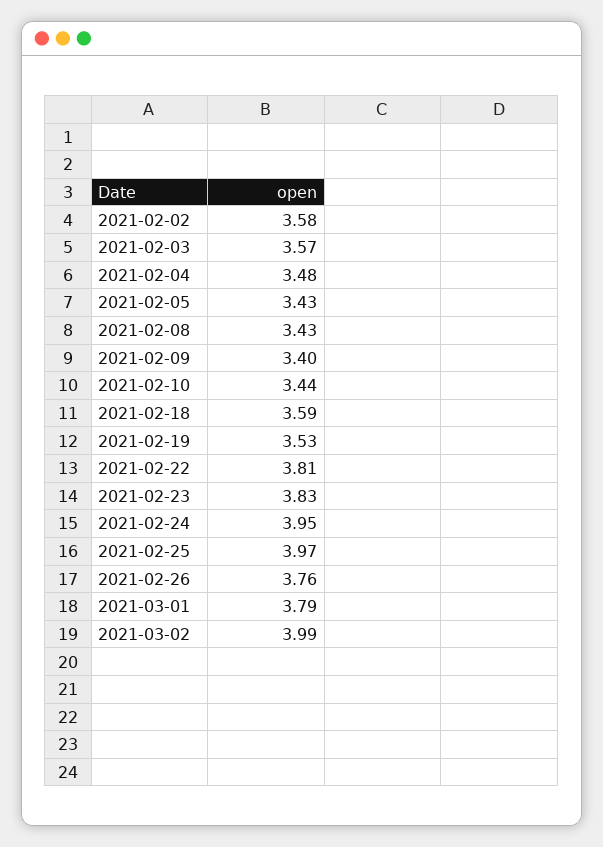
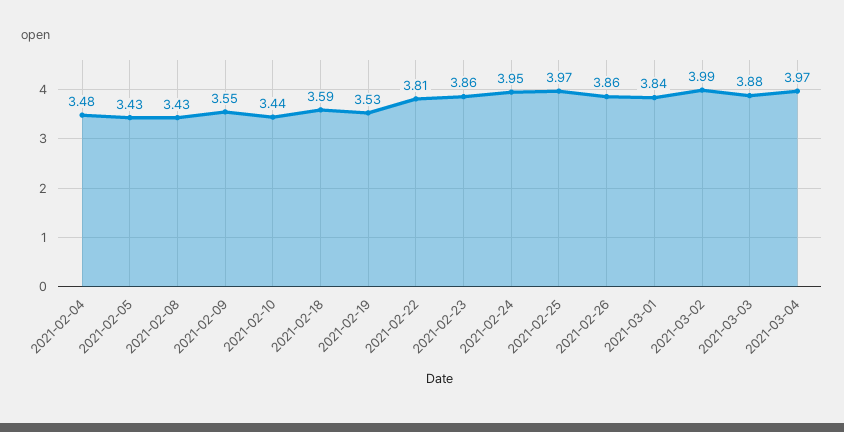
2021-02-02: 3.58 -> none
2021-02-03: 3.57 -> none
2021-02-09: 3.4 -> 3.55
2021-02-23: 3.83 -> 3.86
2021-02-26: 3.76 -> 3.86
2021-03-01: 3.79 -> 3.84
2021-03-03: none -> 3.88
2021-03-04: none -> 3.97

